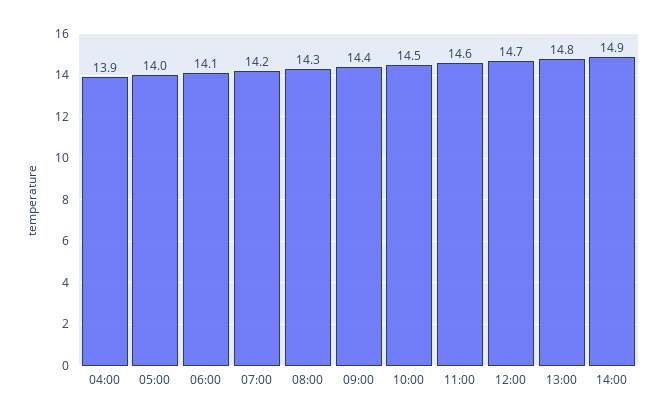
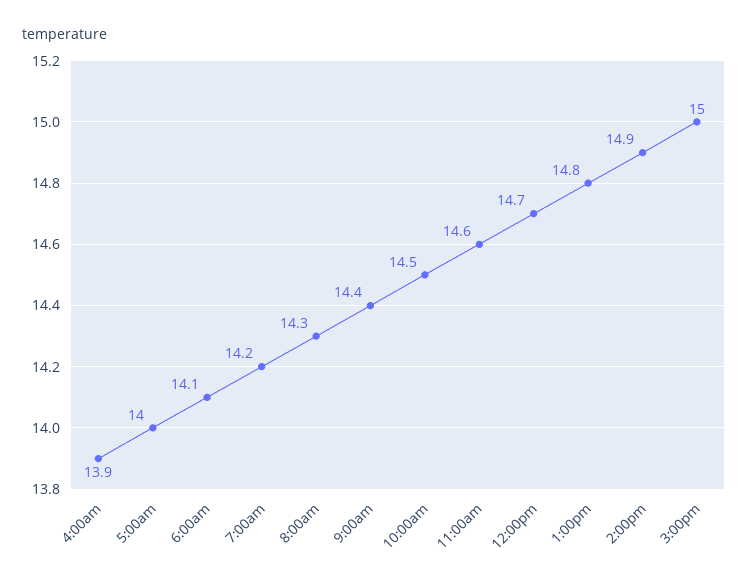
3:00pm: none -> 15

